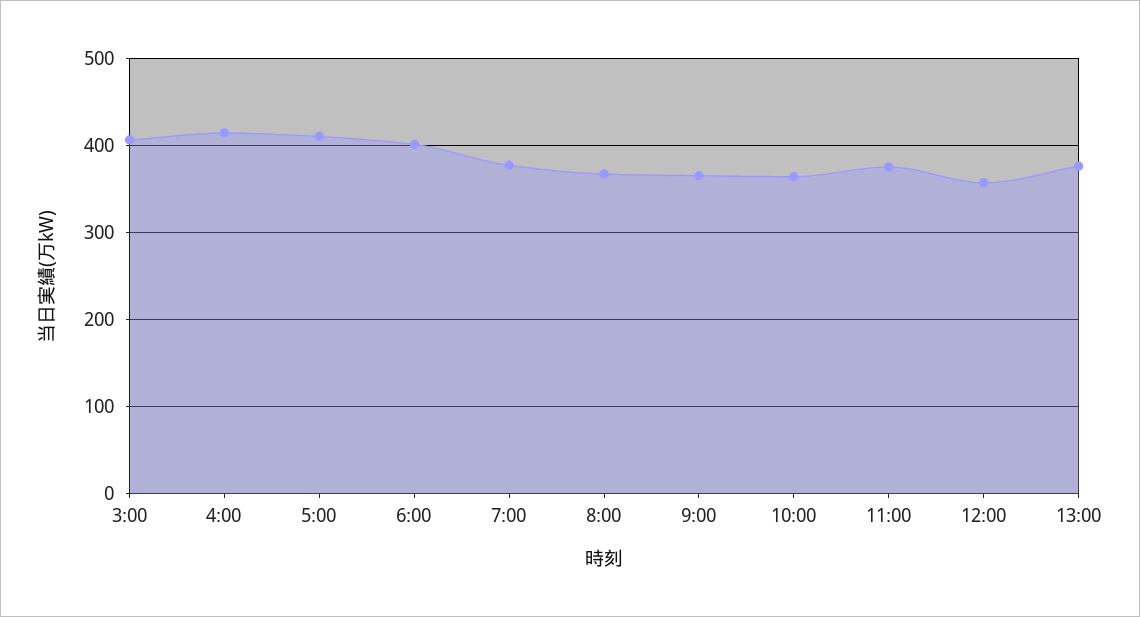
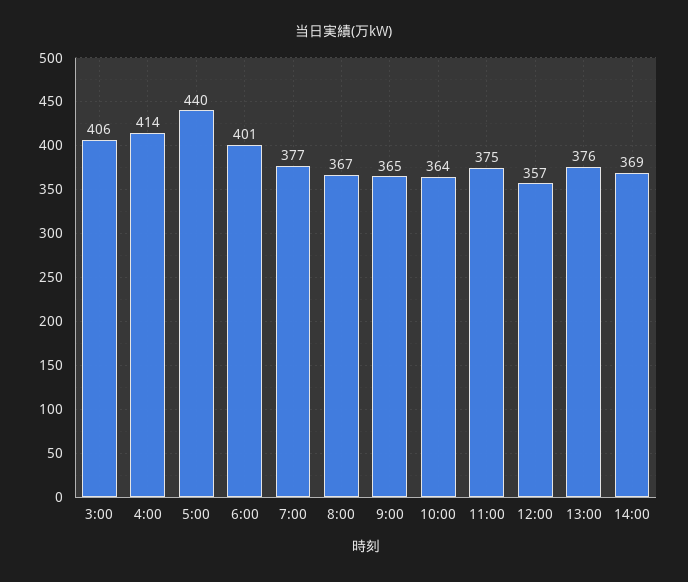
5:00: 410 -> 440
14:00: none -> 369

